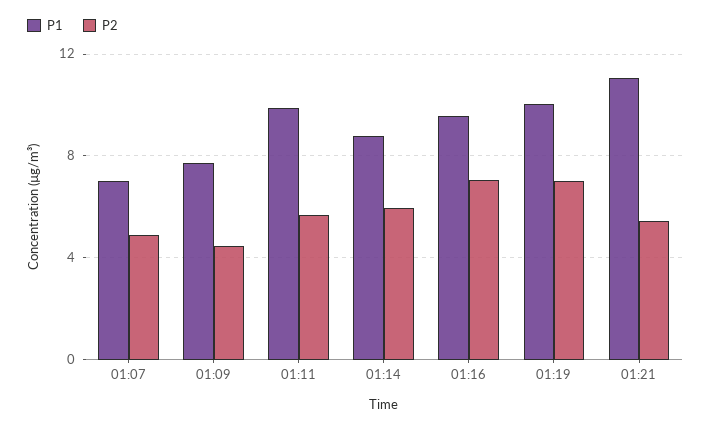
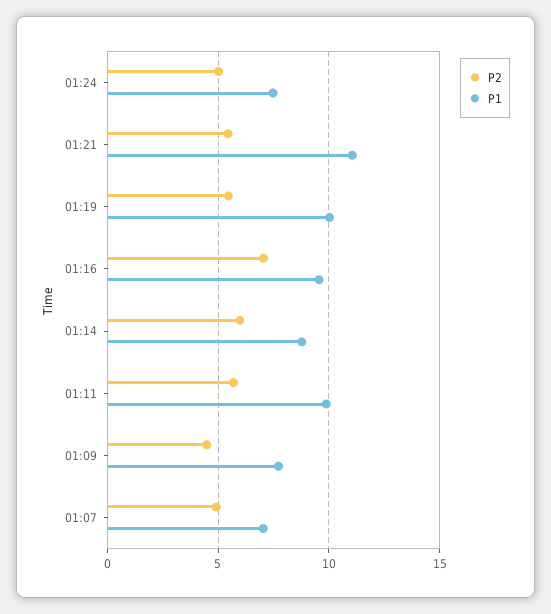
P2, 01:19: 7 -> 5.5
P2, 01:24: none -> 5
P1, 01:24: none -> 7.5

